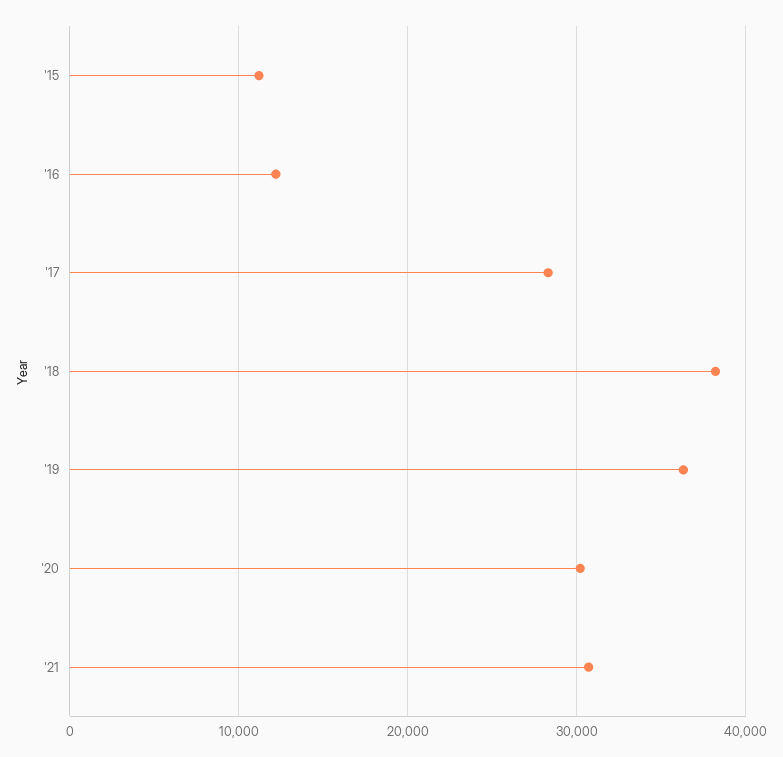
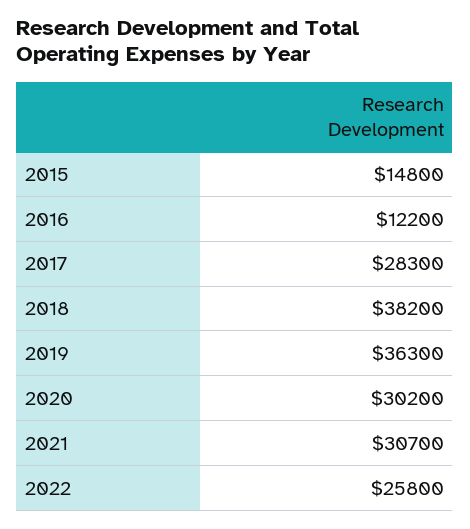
'15: 11000 -> 14800
2022: none -> 25800

